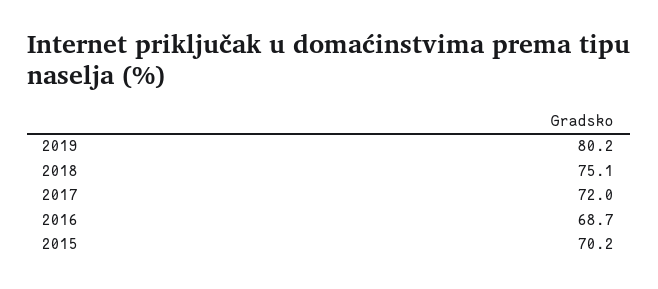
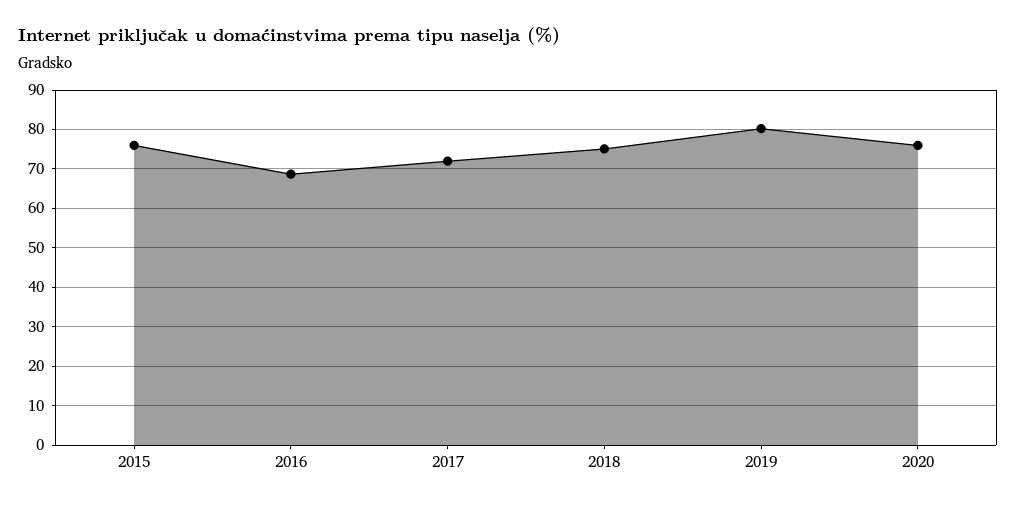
2015: 70.2 -> 76
2020: none -> 76

